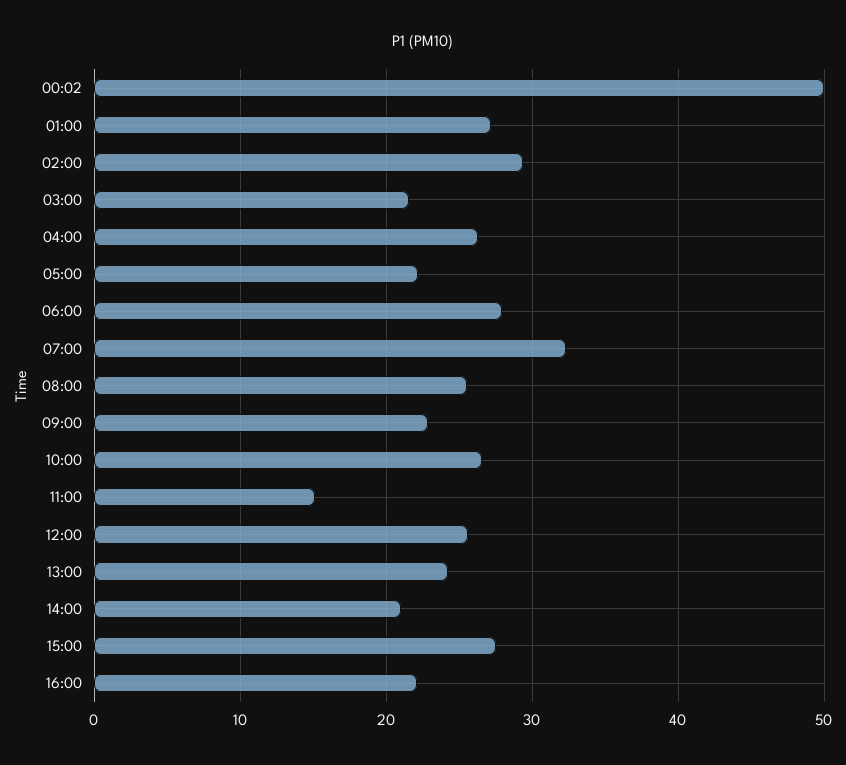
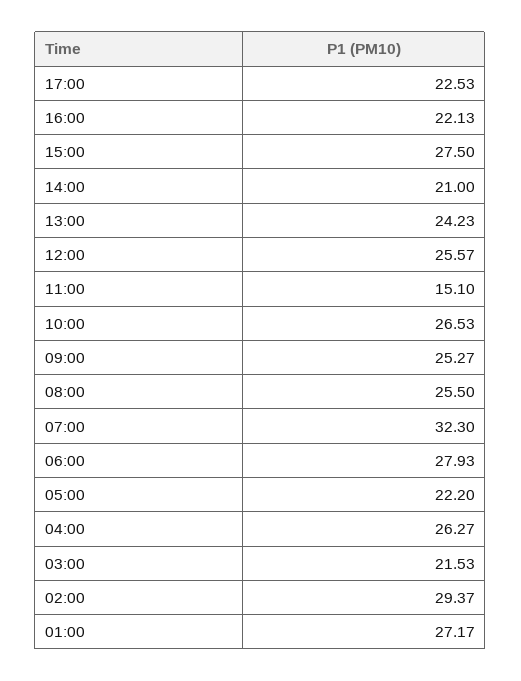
00:02: 50 -> none
09:00: 23 -> 25.27
17:00: none -> 22.53

